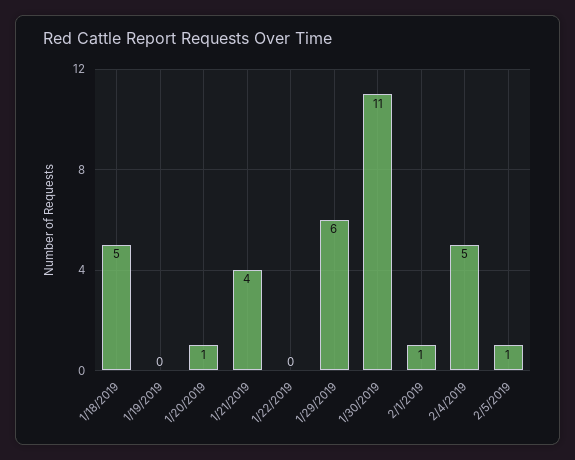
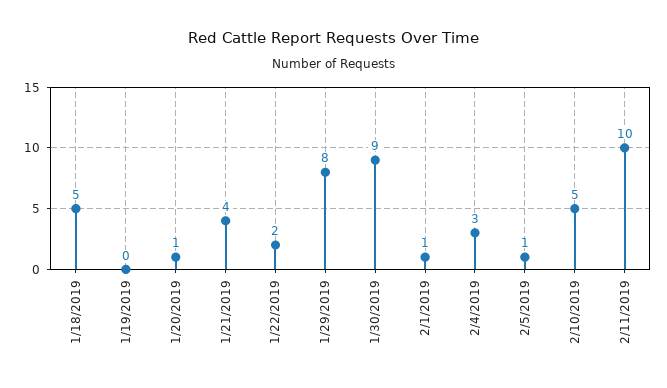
1/22/2019: 0 -> 2
1/29/2019: 6 -> 8
1/30/2019: 11 -> 9
2/4/2019: 5 -> 3
2/10/2019: none -> 5
2/11/2019: none -> 10

